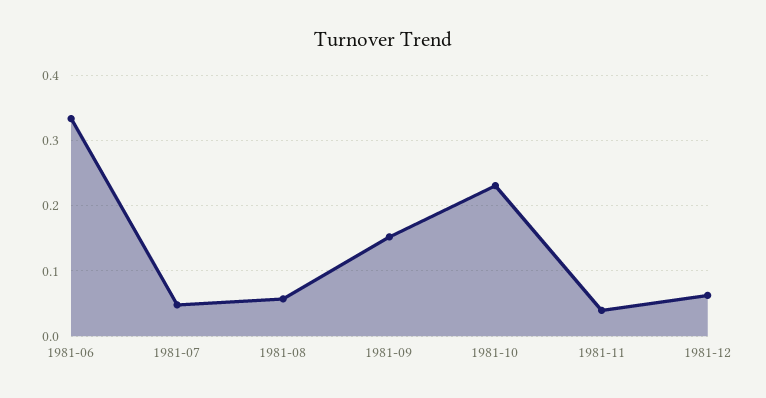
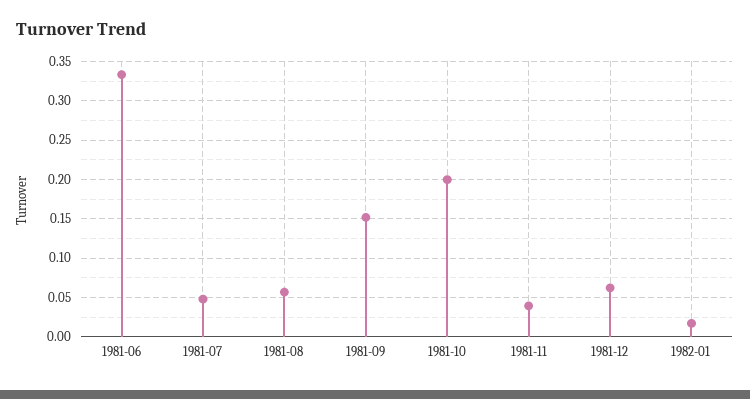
1981-10: 0.23 -> 0.2
1982-01: none -> 0.02

